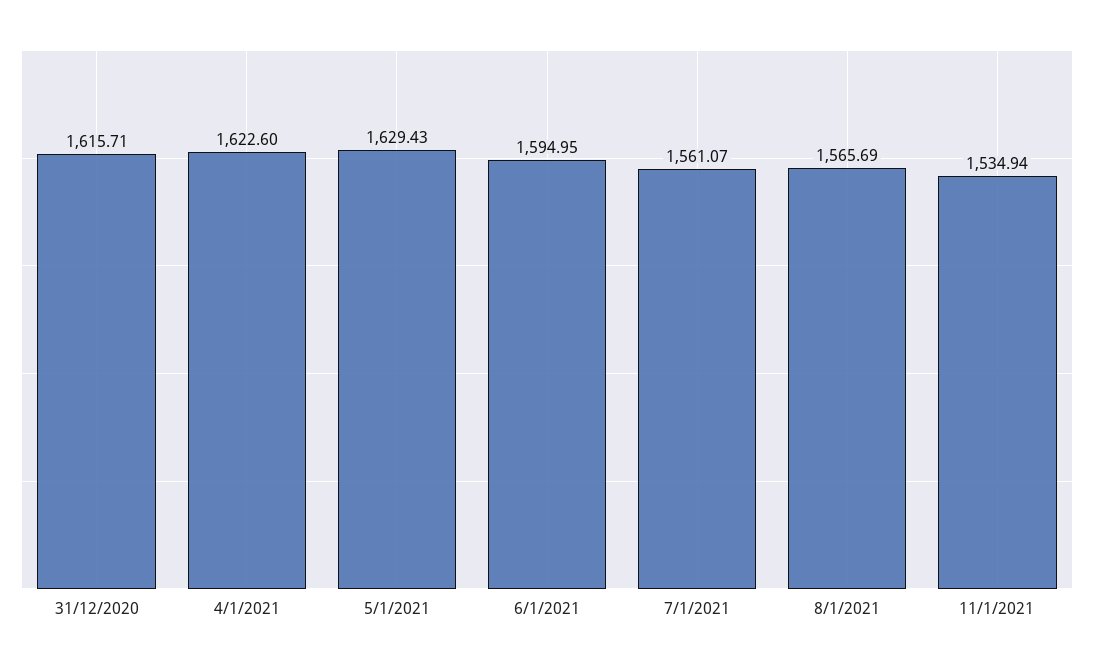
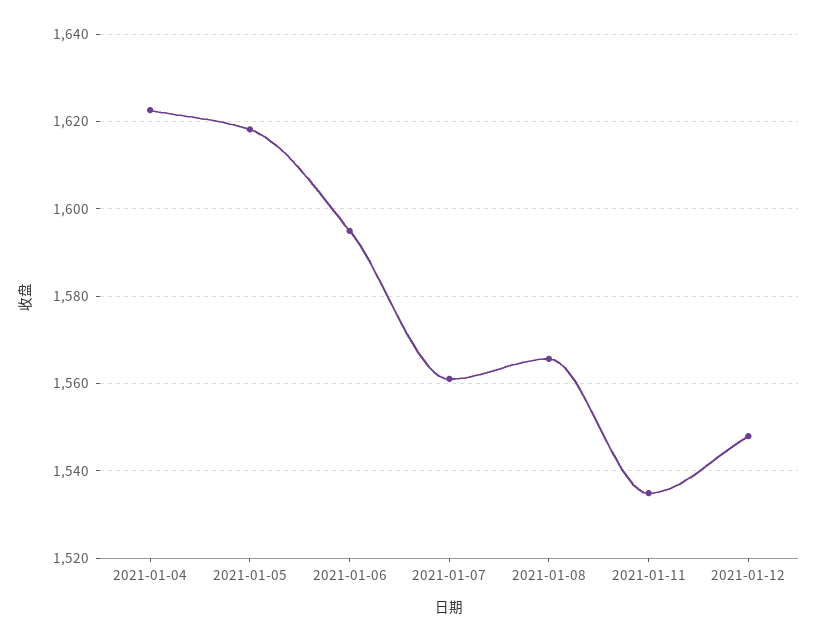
31/12/2020: 1615.71 -> none
5/1/2021: 1629.43 -> 1618
2021-01-12: none -> 1548

